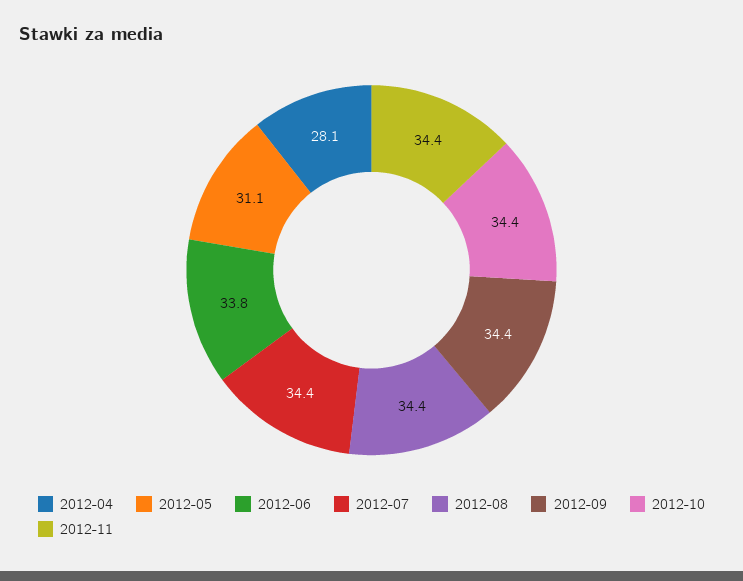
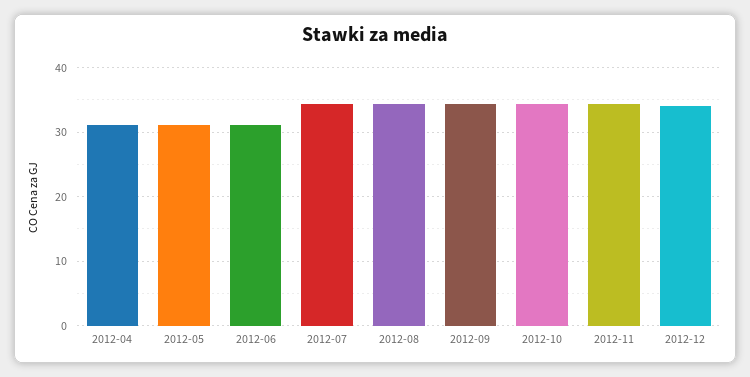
2012-04: 28.1 -> 31
2012-06: 33.8 -> 31
2012-12: none -> 34

